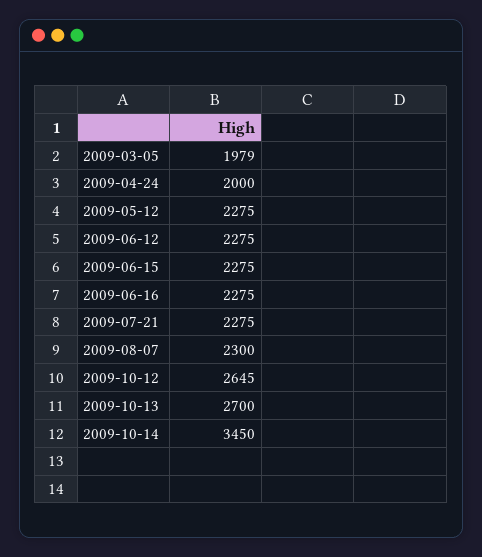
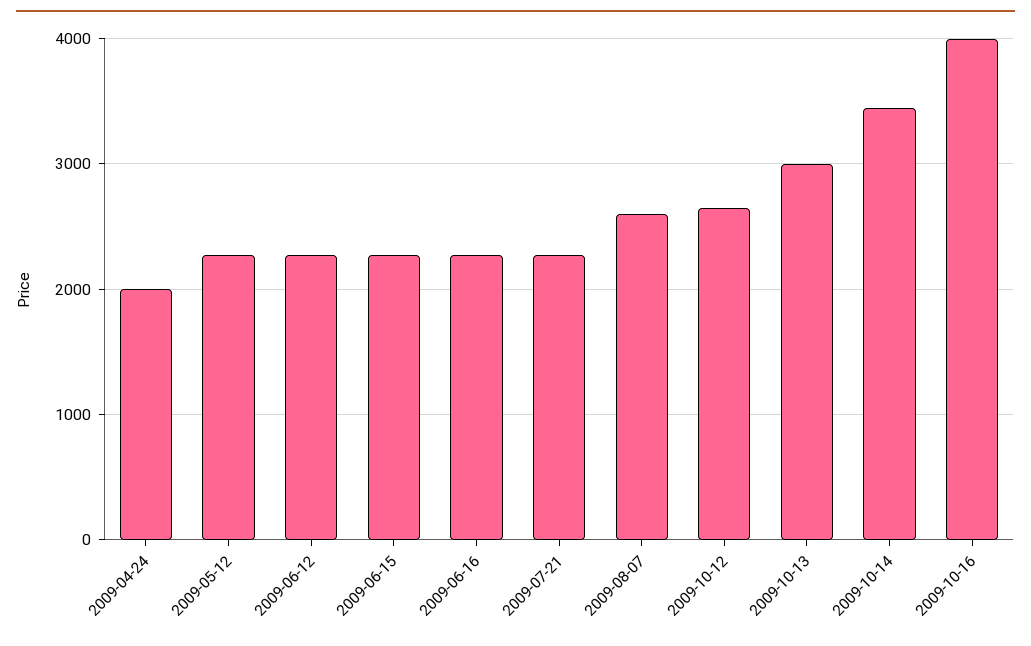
2009-03-05: 1979 -> none
2009-08-07: 2300 -> 2600
2009-10-13: 2700 -> 3000
2009-10-16: none -> 4000

